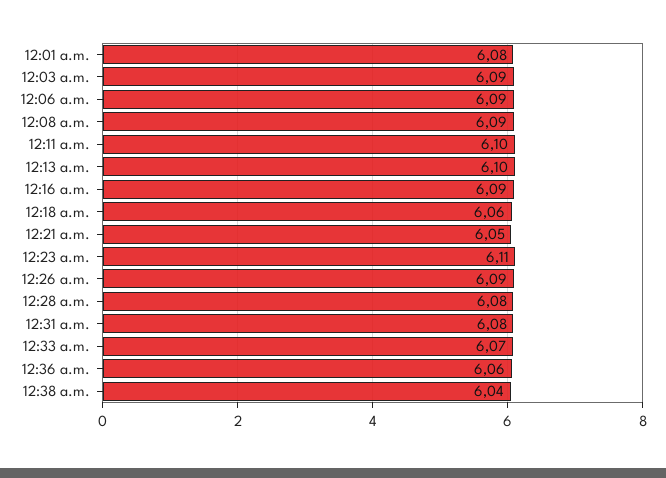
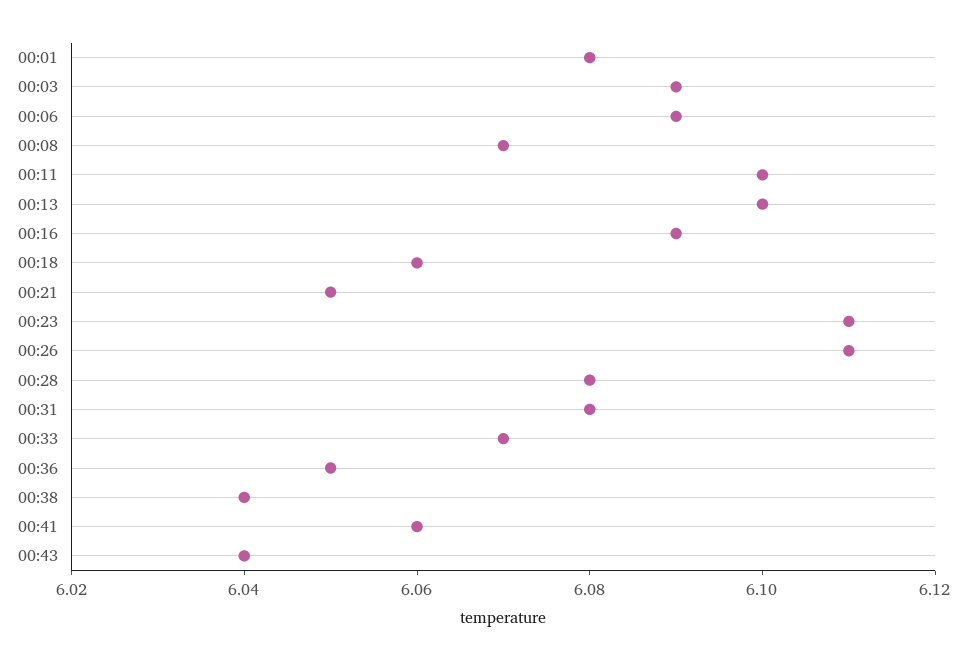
12:08 a.m.: 6.09 -> 6.07
12:26 a.m.: 6.09 -> 6.11
12:36 a.m.: 6.06 -> 6.05
00:41: none -> 6.06
00:43: none -> 6.04

